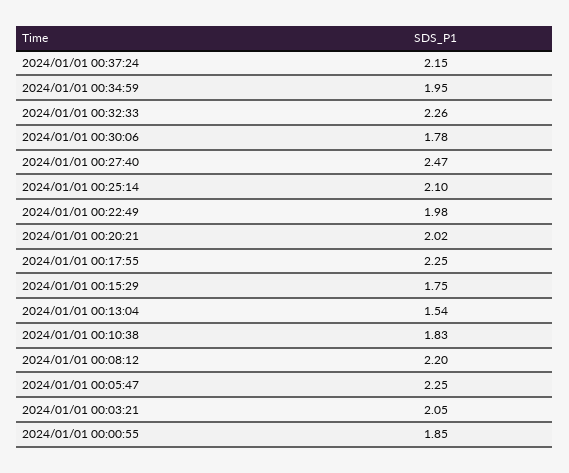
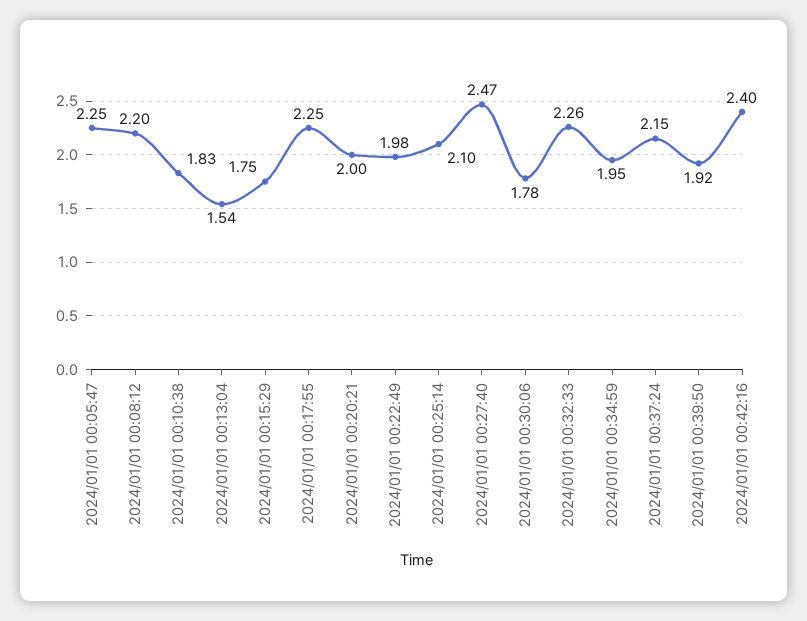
2024/01/01 00:20:21: 2.02 -> 2
2024/01/01 00:03:21: 2.05 -> none
2024/01/01 00:00:55: 1.85 -> none
2024/01/01 00:39:50: none -> 1.92
2024/01/01 00:42:16: none -> 2.4

